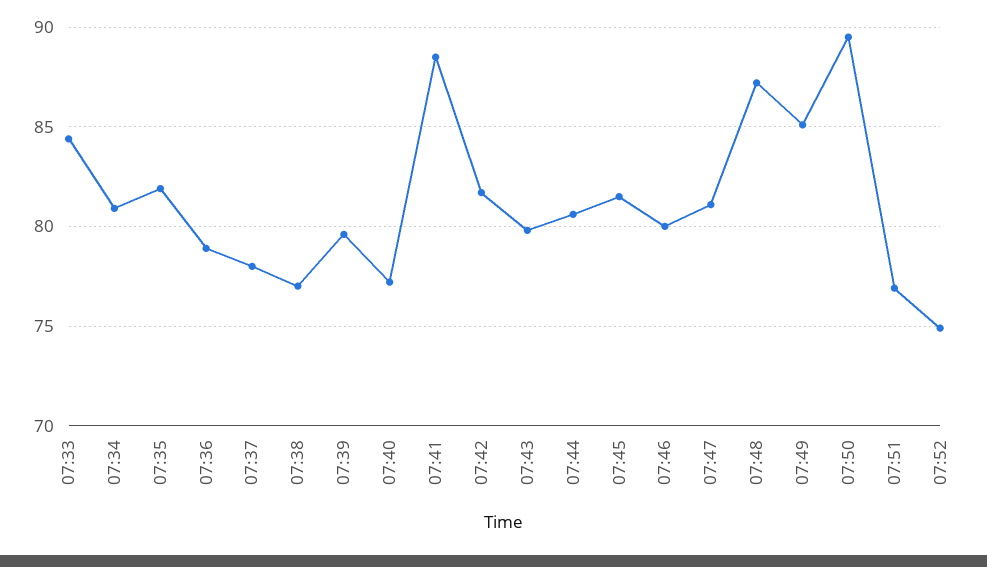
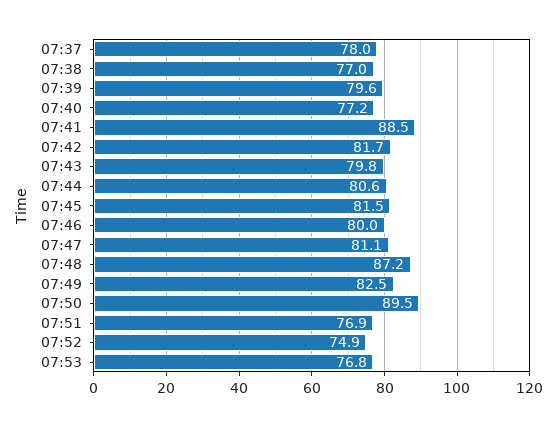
07:33: 84.5 -> none
07:34: 81 -> none
07:35: 82 -> none
07:36: 79 -> none
07:49: 85 -> 82.5
07:53: none -> 76.8

